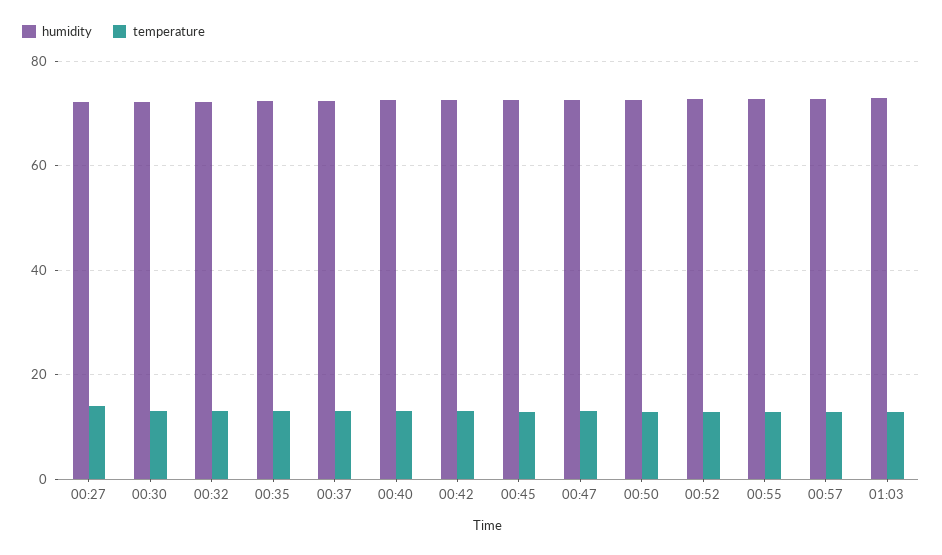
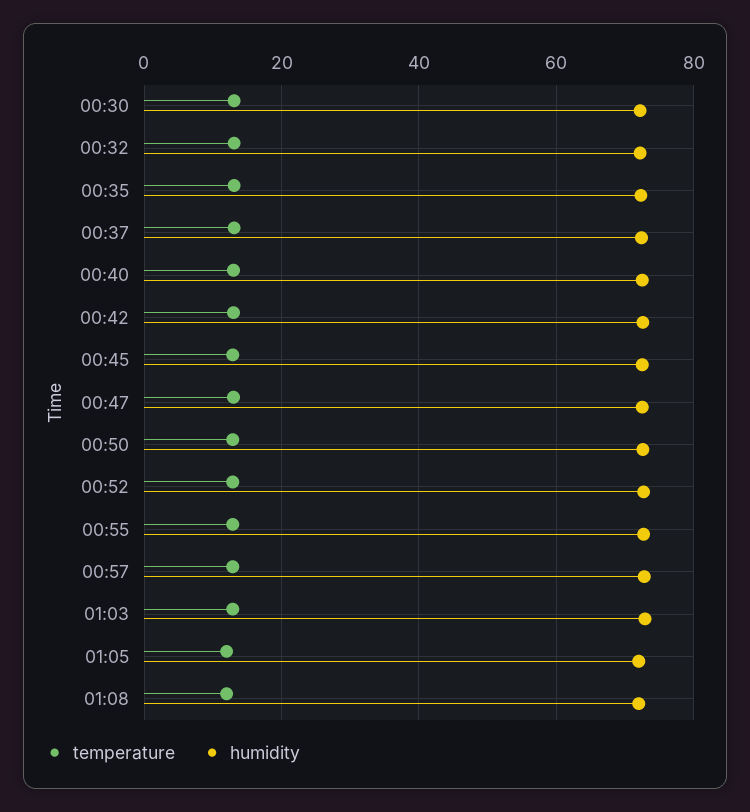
humidity, 00:27: 72 -> none
temperature, 00:27: 14 -> none
temperature, 01:05: none -> 12
humidity, 01:05: none -> 72
temperature, 01:08: none -> 12
humidity, 01:08: none -> 72

